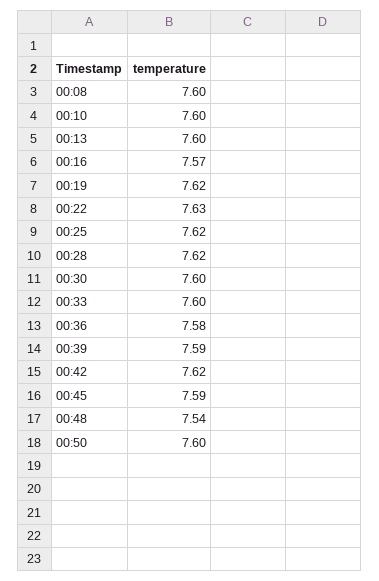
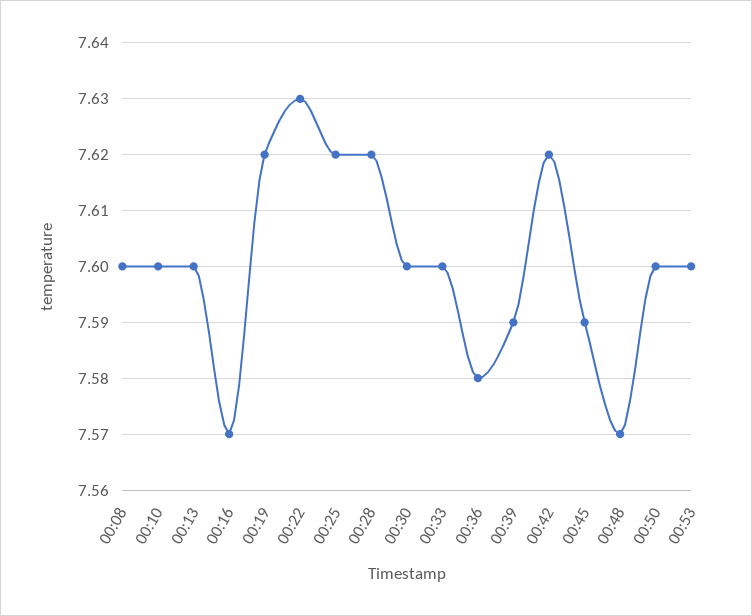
00:48: 7.54 -> 7.57
00:53: none -> 7.6

